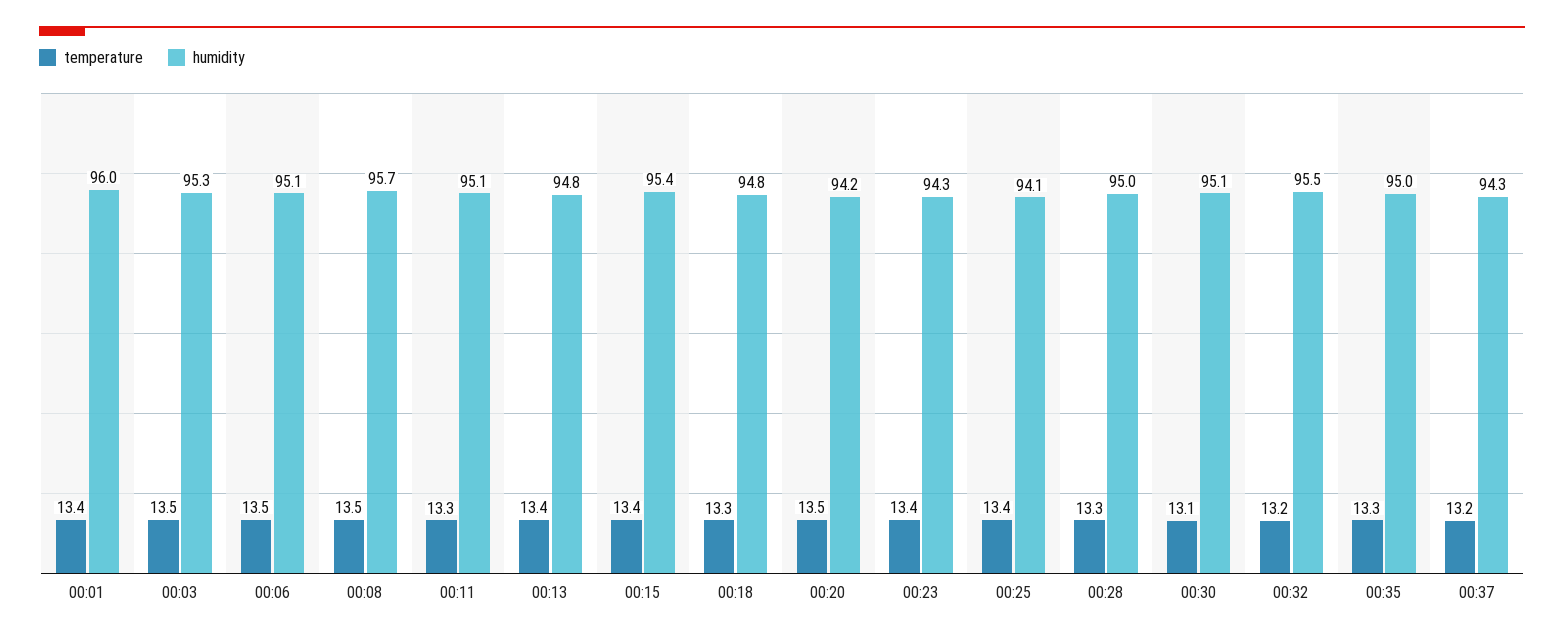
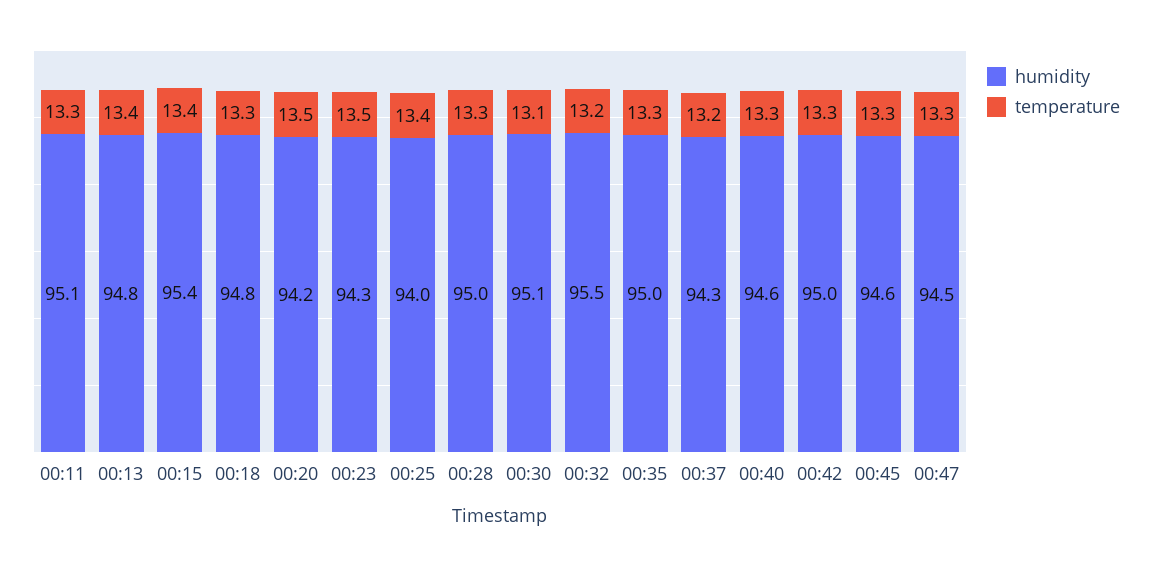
temperature, 00:01: 13.4 -> none
humidity, 00:01: 96 -> none
temperature, 00:03: 13.5 -> none
humidity, 00:03: 95.3 -> none
temperature, 00:06: 13.5 -> none
humidity, 00:06: 95.1 -> none
temperature, 00:08: 13.5 -> none
humidity, 00:08: 95.7 -> none
temperature, 00:23: 13.4 -> 13.5
humidity, 00:25: 94.1 -> 94
humidity, 00:40: none -> 94.6
temperature, 00:40: none -> 13.3
humidity, 00:42: none -> 95
temperature, 00:42: none -> 13.3
humidity, 00:45: none -> 94.6
temperature, 00:45: none -> 13.3
humidity, 00:47: none -> 94.5
temperature, 00:47: none -> 13.3

